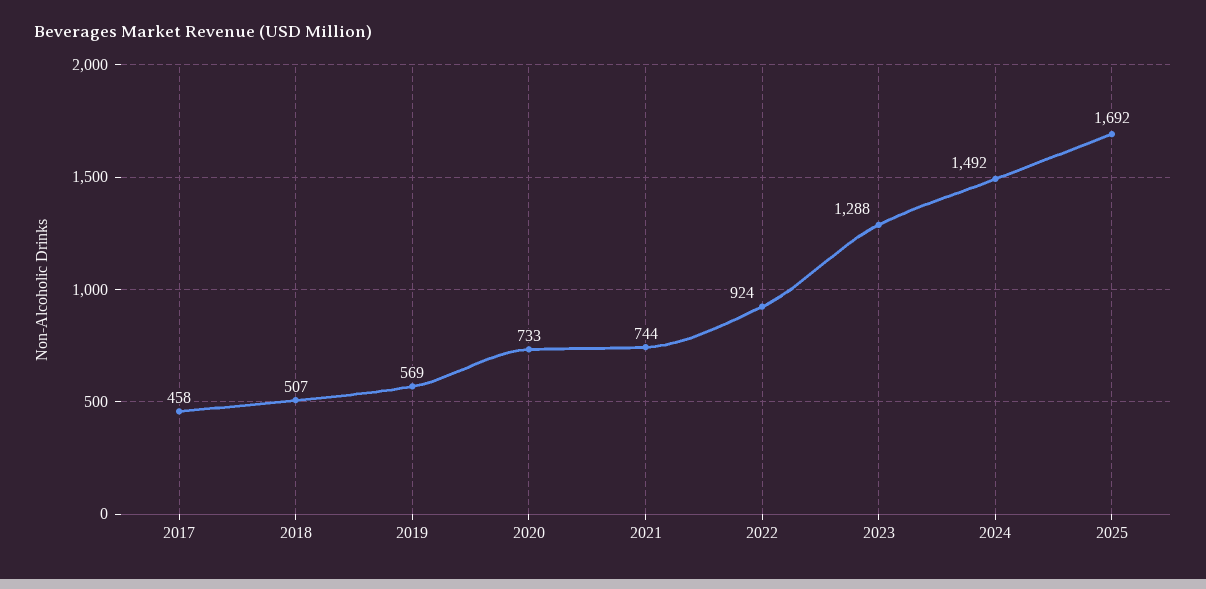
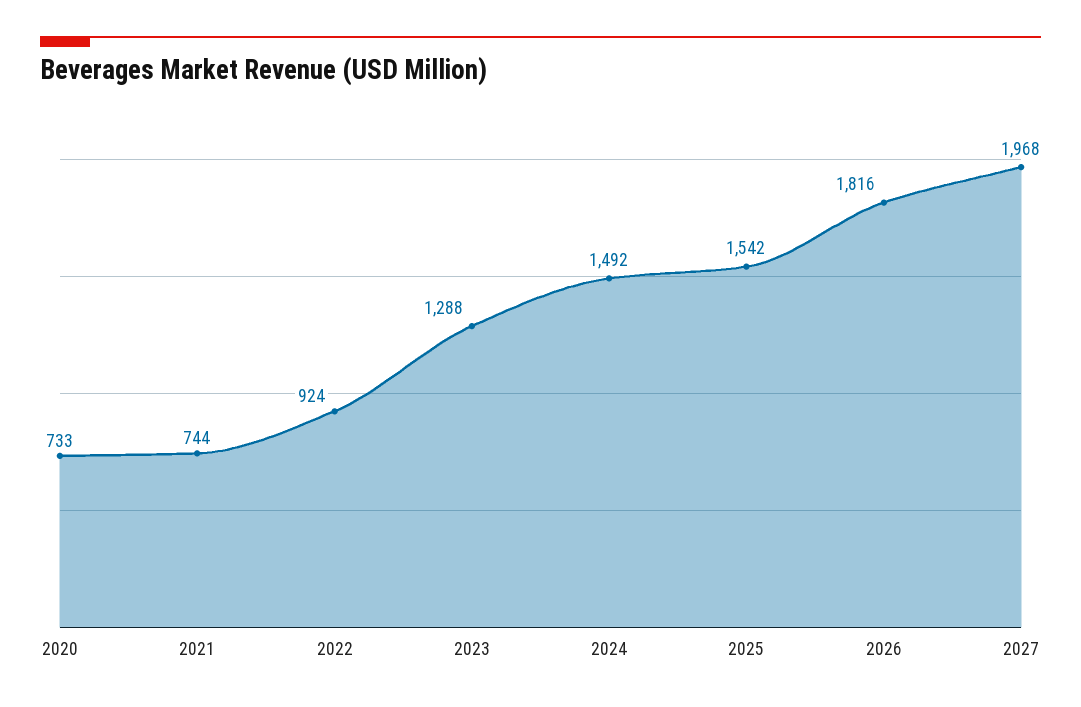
2017: 458 -> none
2018: 507 -> none
2019: 569 -> none
2025: 1692 -> 1542
2026: none -> 1816
2027: none -> 1968

